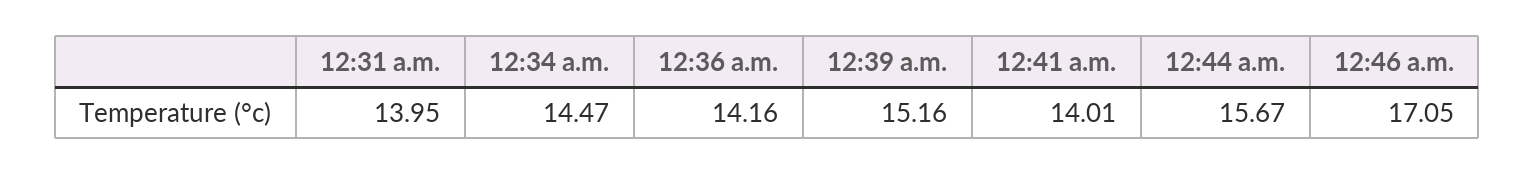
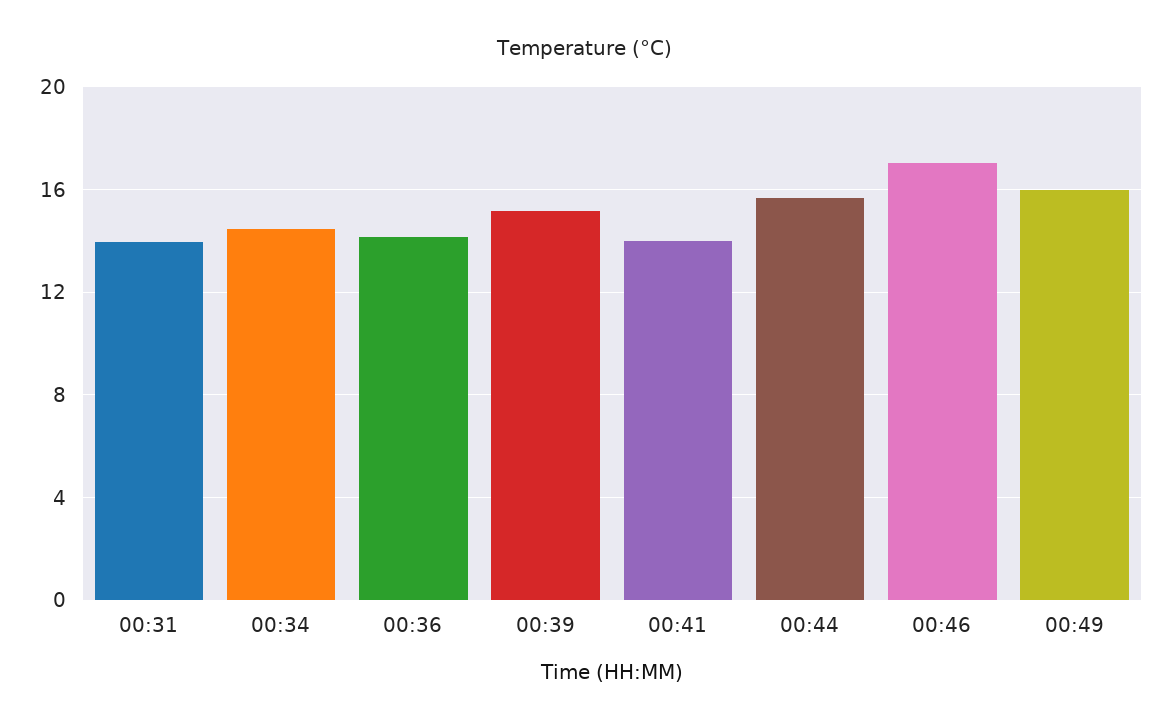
00:49: none -> 16

